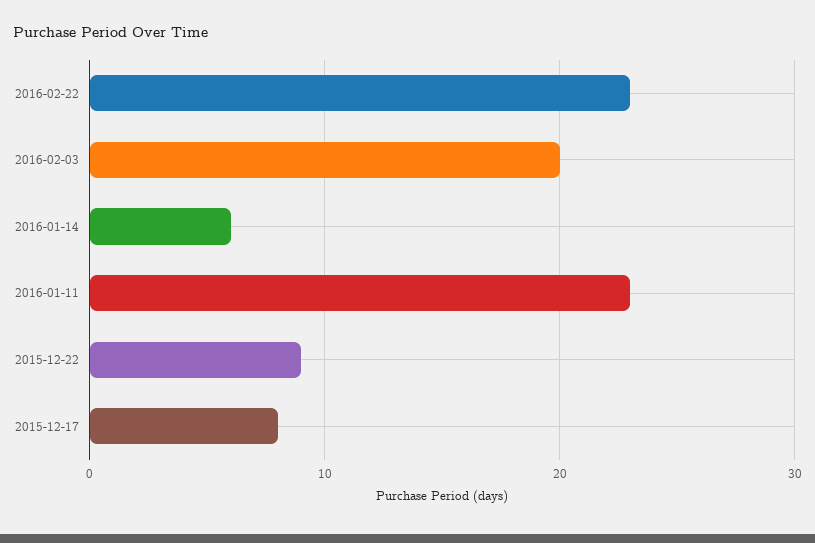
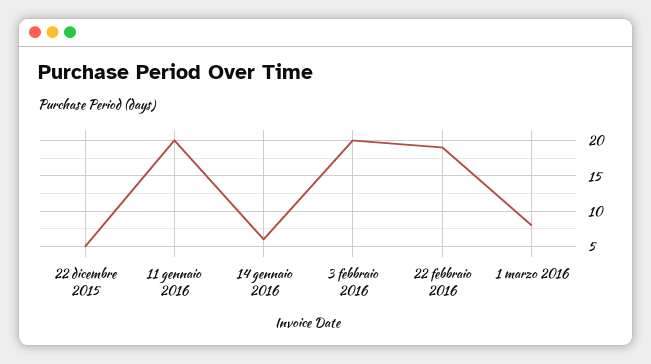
2016-02-22: 23 -> 19
2016-01-11: 23 -> 20
2015-12-22: 9 -> 5
2015-12-17: 8 -> none
1 marzo 2016: none -> 8

